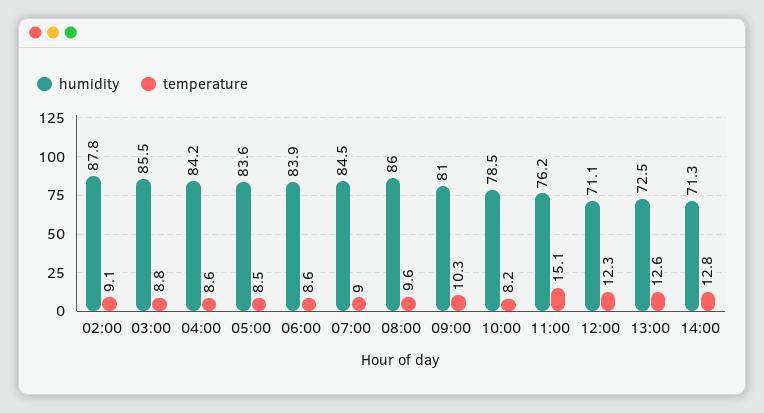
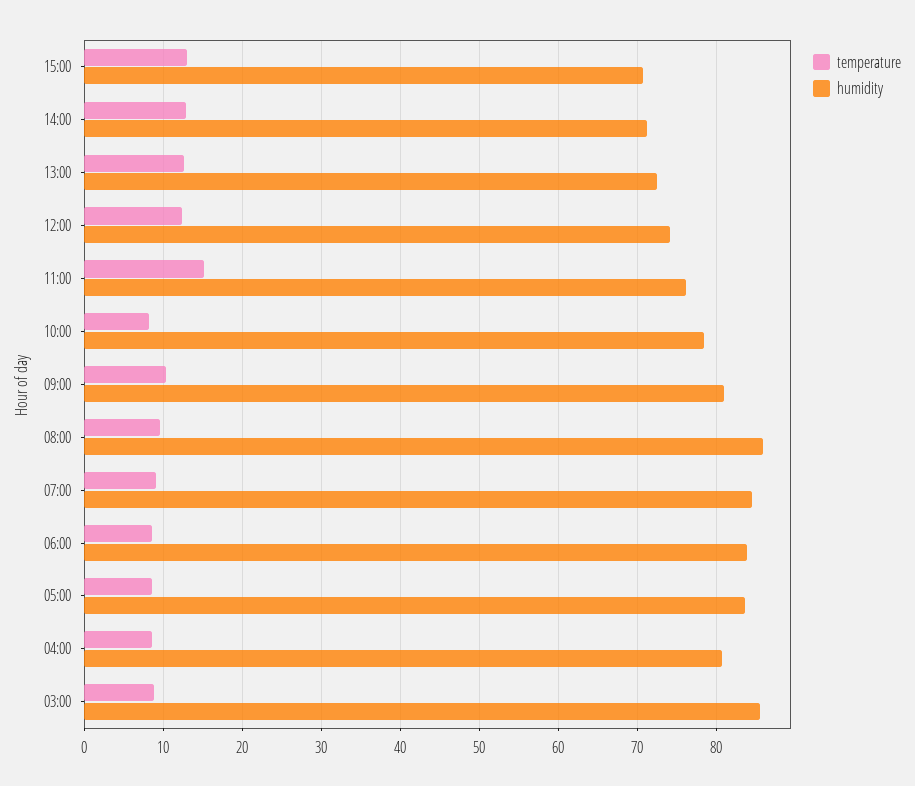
humidity, 02:00: 87.8 -> none
temperature, 02:00: 9.1 -> none
humidity, 04:00: 84.2 -> 81
humidity, 12:00: 71.1 -> 74
temperature, 15:00: none -> 13
humidity, 15:00: none -> 71

